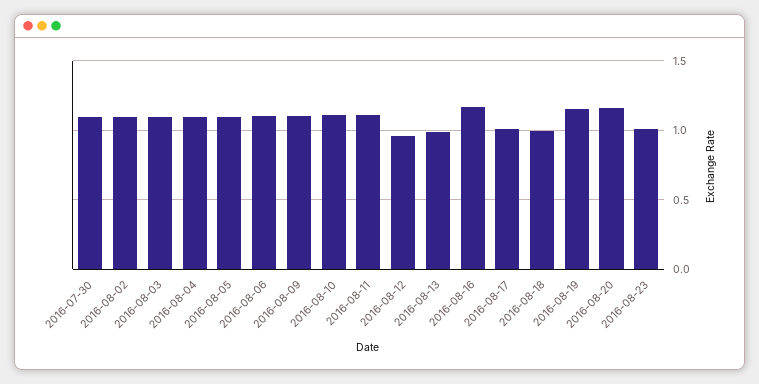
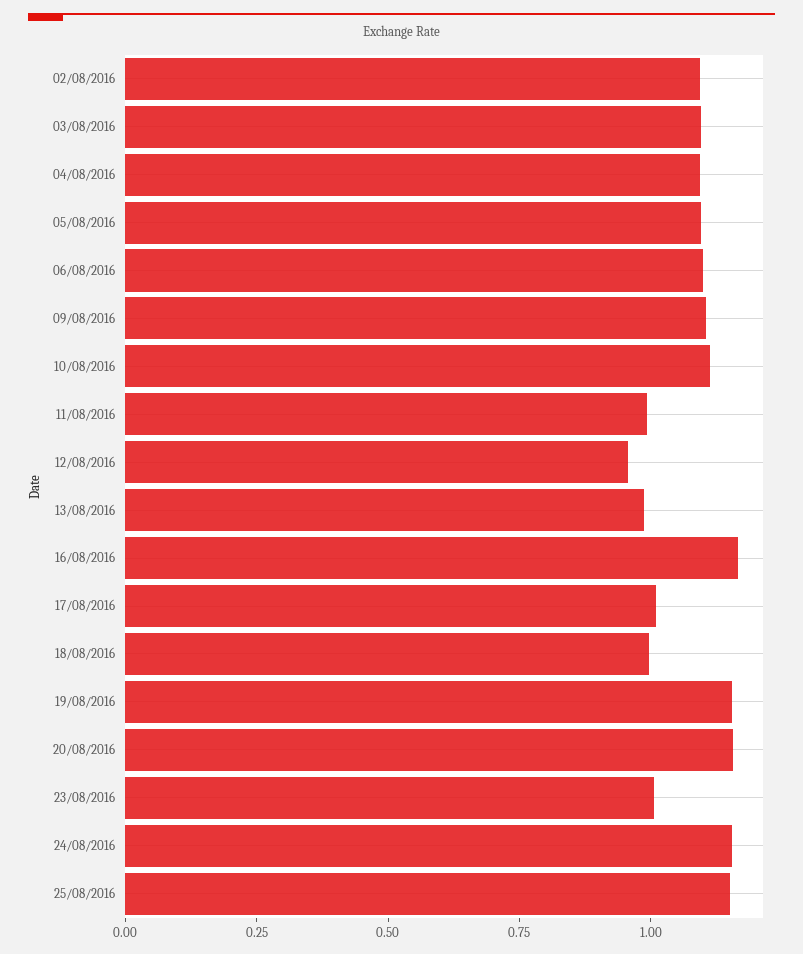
2016-07-30: 1.1 -> none
2016-08-11: 1.1 -> 1
24/08/2016: none -> 1.15
25/08/2016: none -> 1.15

